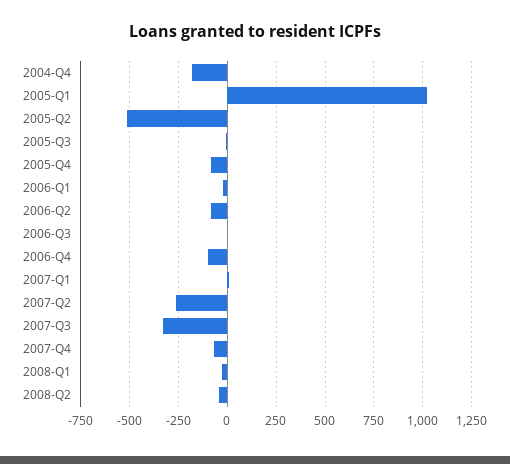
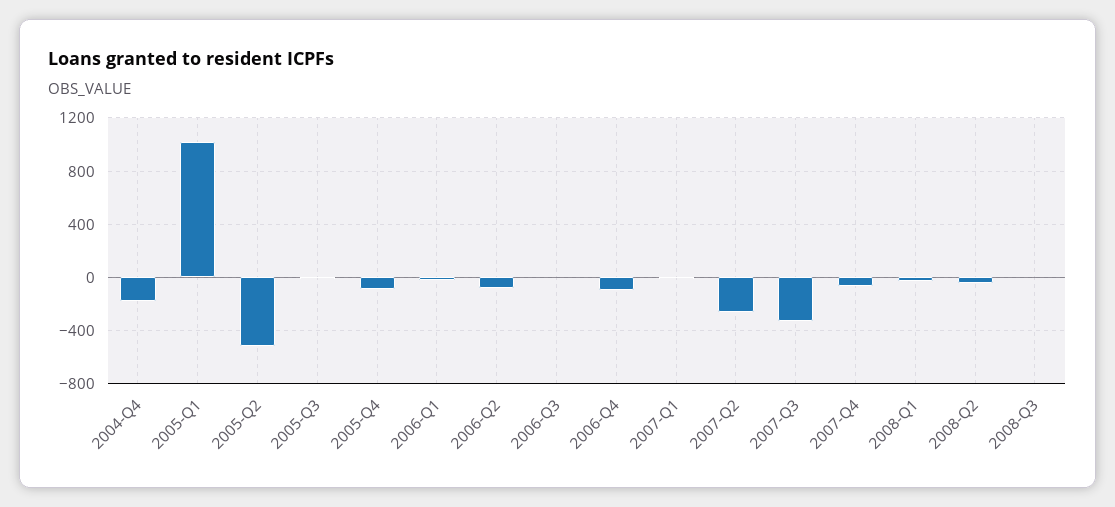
2008-Q3: none -> 0

